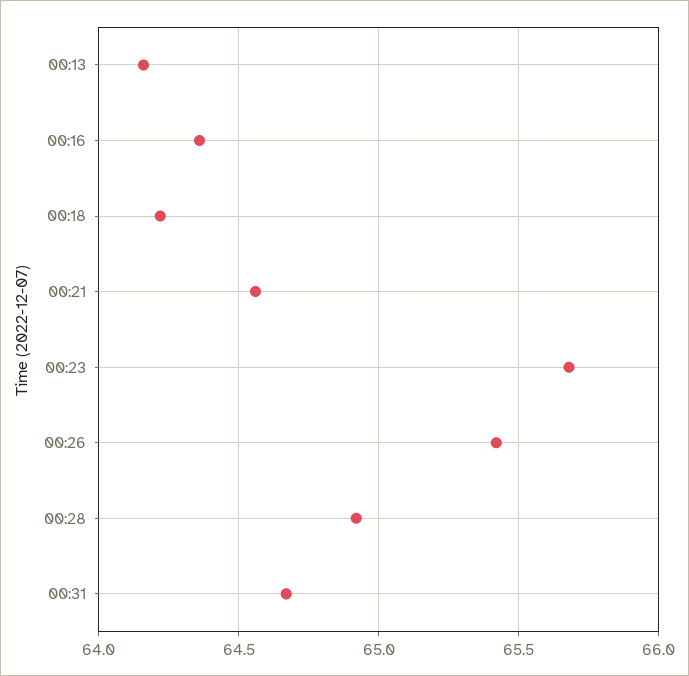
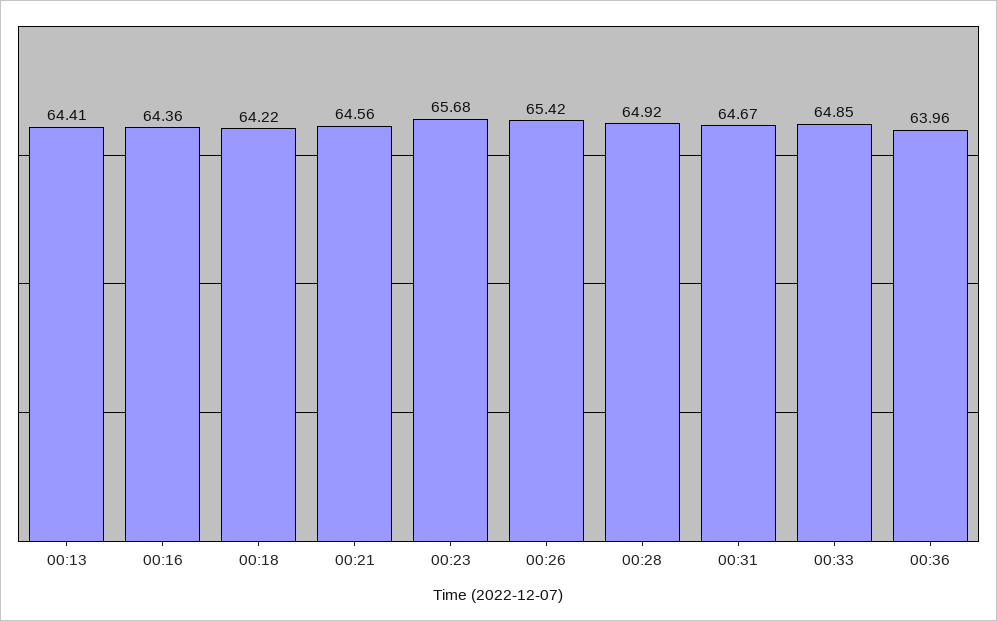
00:13: 64.15 -> 64.41
00:33: none -> 64.85
00:36: none -> 63.96

